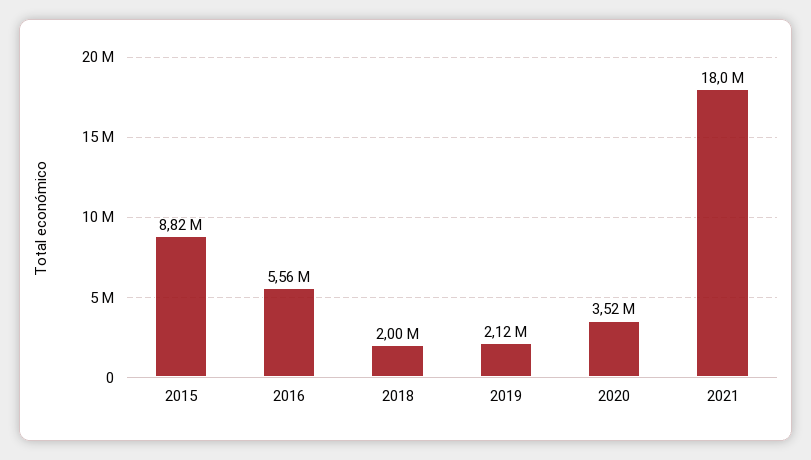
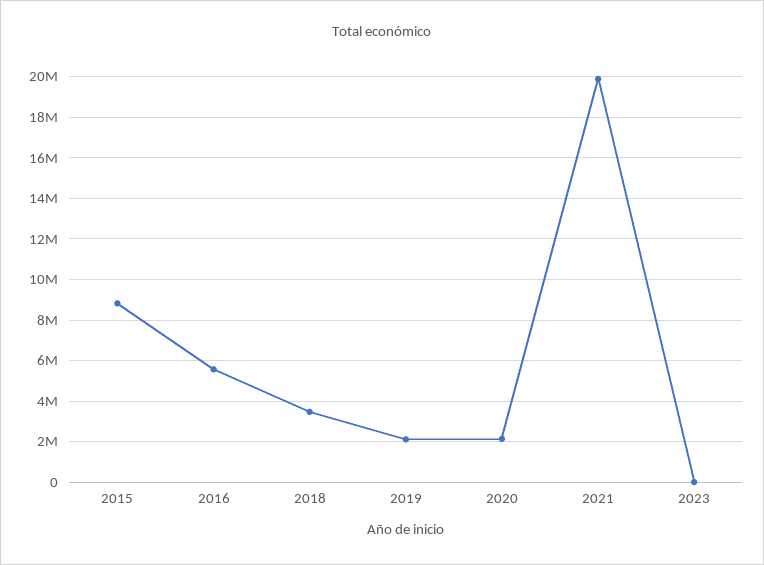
2018: 2000000 -> 3500000
2020: 3520000 -> 2000000
2021: 18000000 -> 20000000
2023: none -> 0

